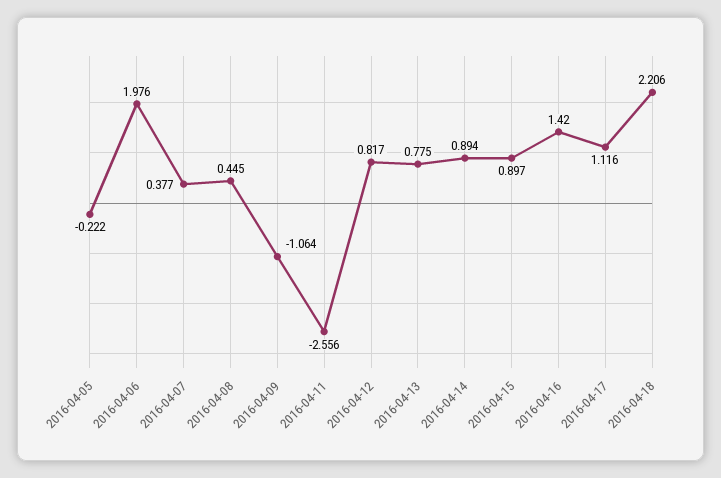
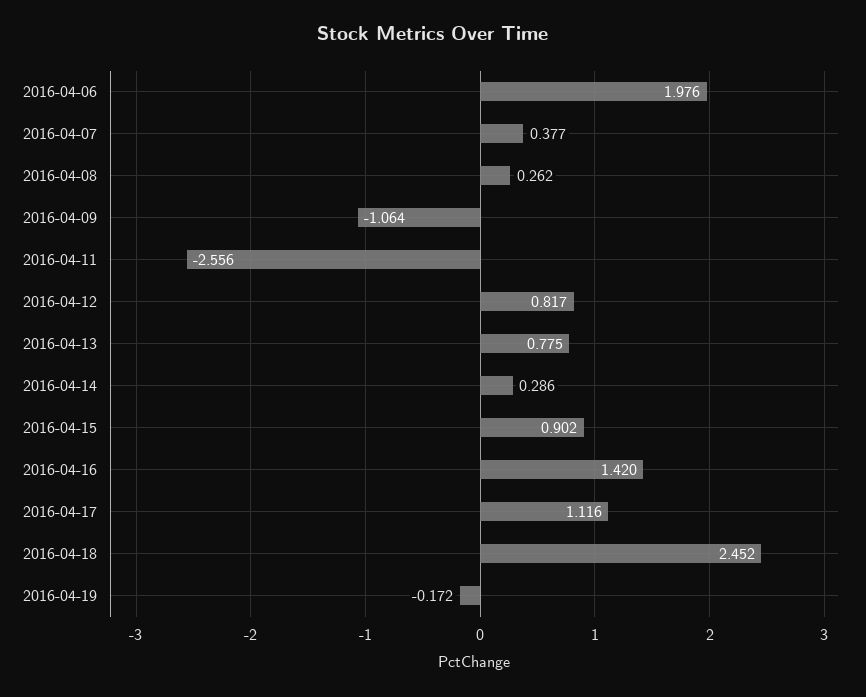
2016-04-05: -0.222 -> none
2016-04-08: 0.445 -> 0.262
2016-04-14: 0.894 -> 0.286
2016-04-15: 0.897 -> 0.902
2016-04-18: 2.206 -> 2.452
2016-04-19: none -> -0.172

